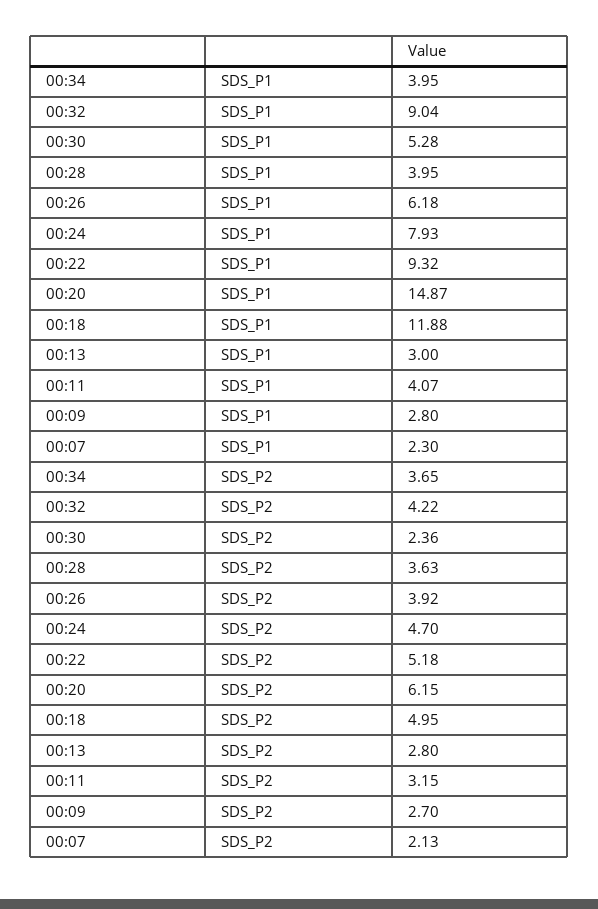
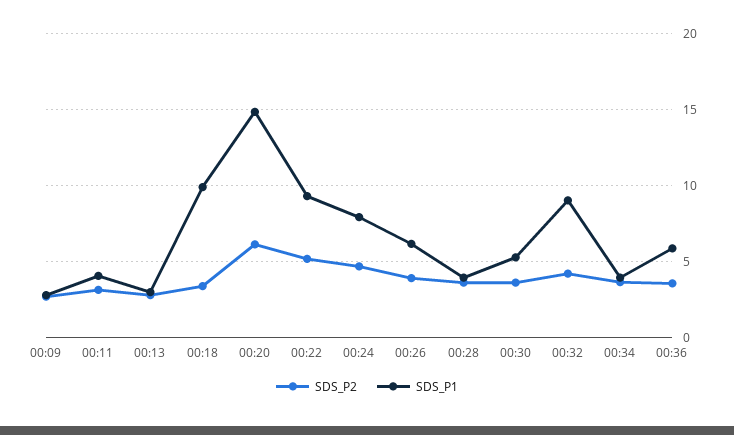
SDS_P1, 00:18: 11.88 -> 10
SDS_P1, 00:07: 2.3 -> none
SDS_P2, 00:30: 2.36 -> 3.5
SDS_P2, 00:18: 4.95 -> 3.5
SDS_P2, 00:07: 2.13 -> none
SDS_P2, 00:36: none -> 3.5
SDS_P1, 00:36: none -> 6

